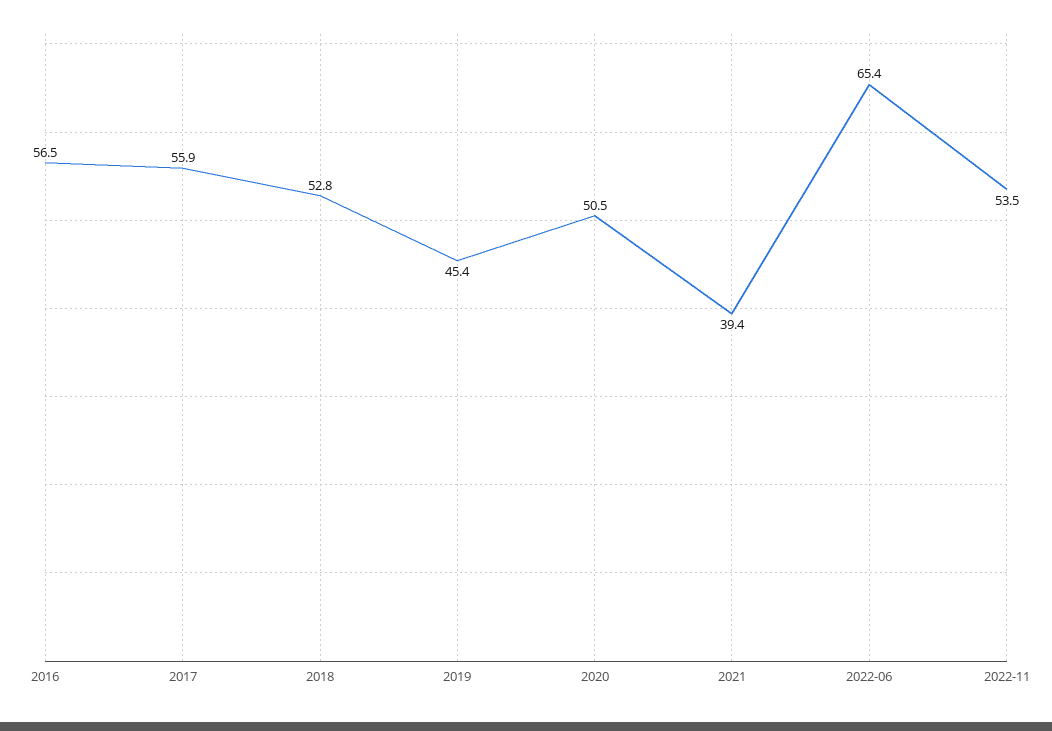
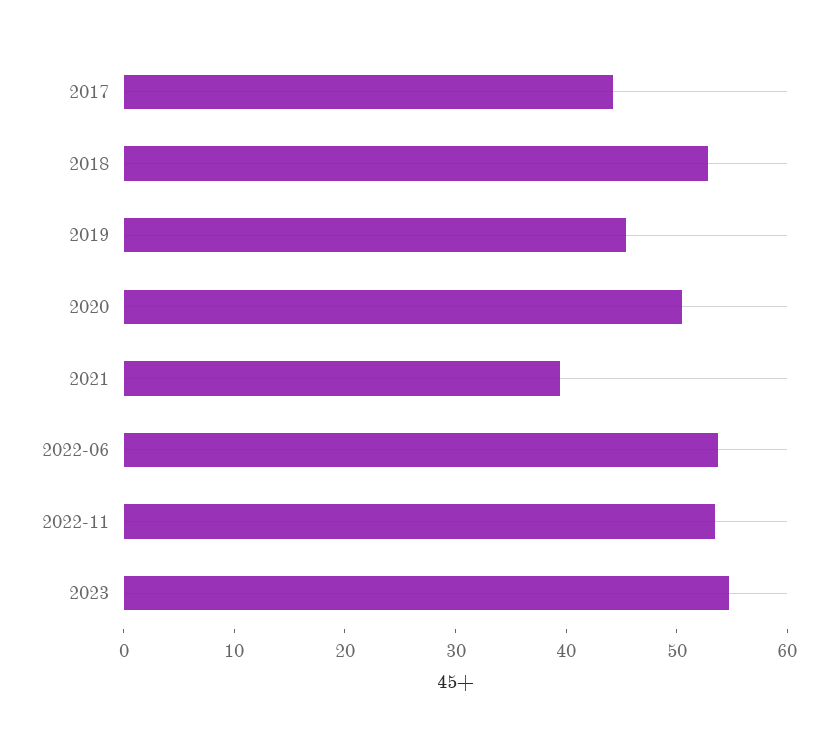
2016: 56.5 -> none
2017: 55.9 -> 44
2022-06: 65.4 -> 54
2023: none -> 54

